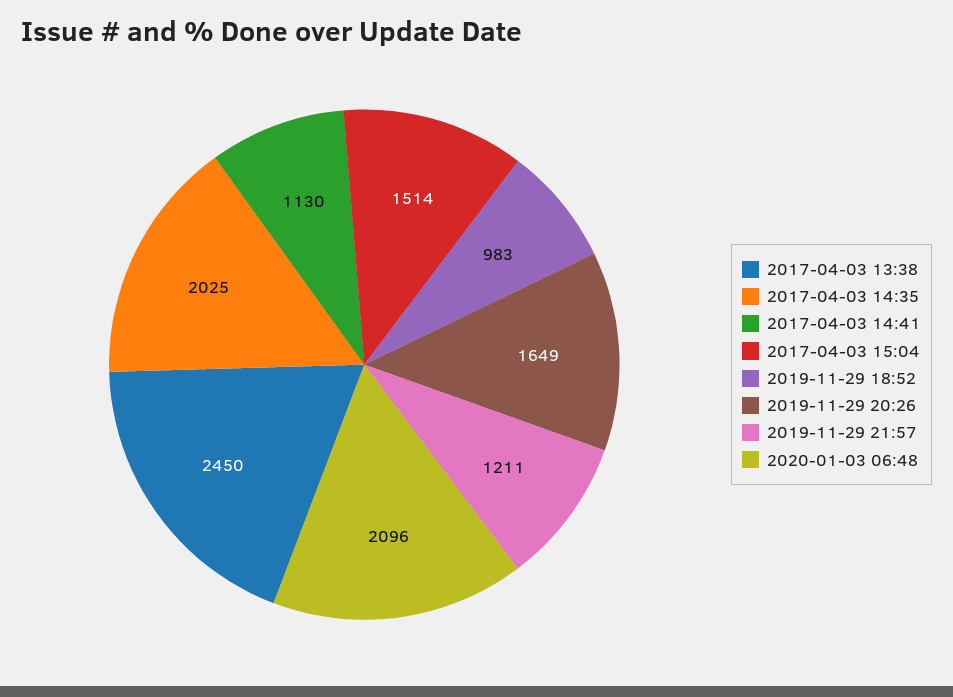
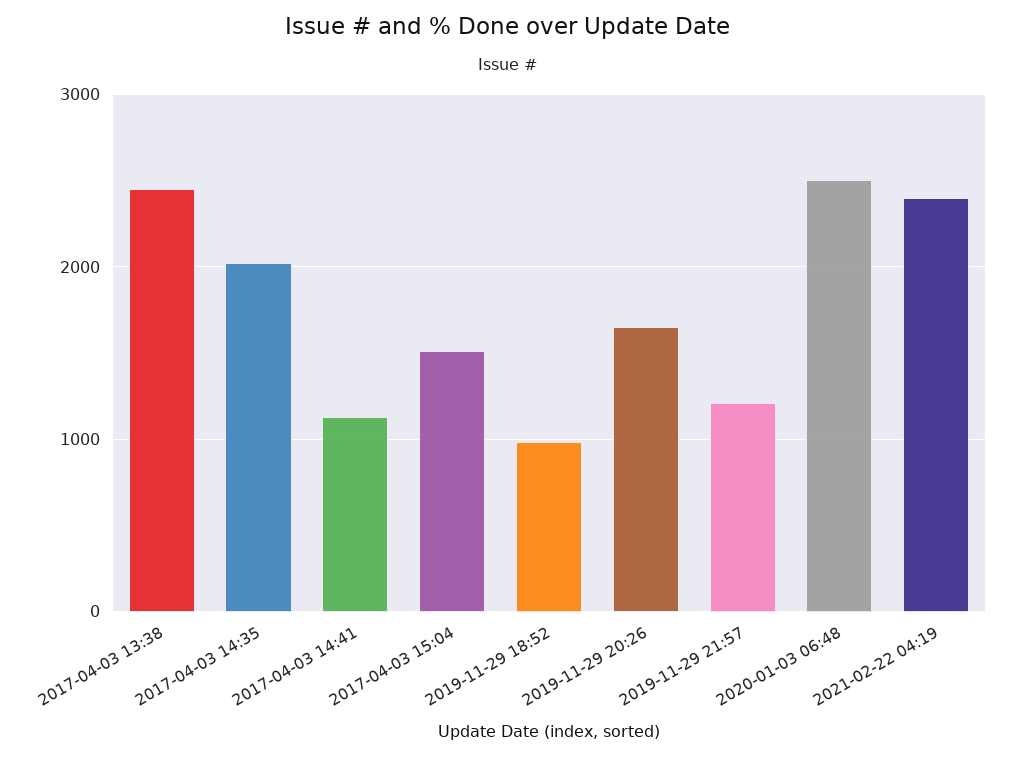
2020-01-03 06:48: 2096 -> 2500
2021-02-22 04:19: none -> 2400

